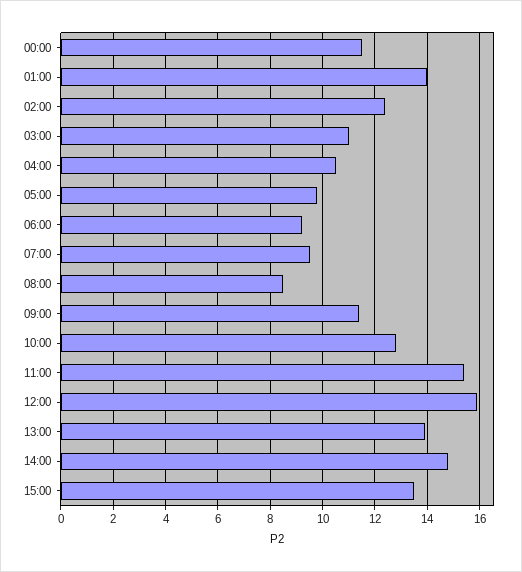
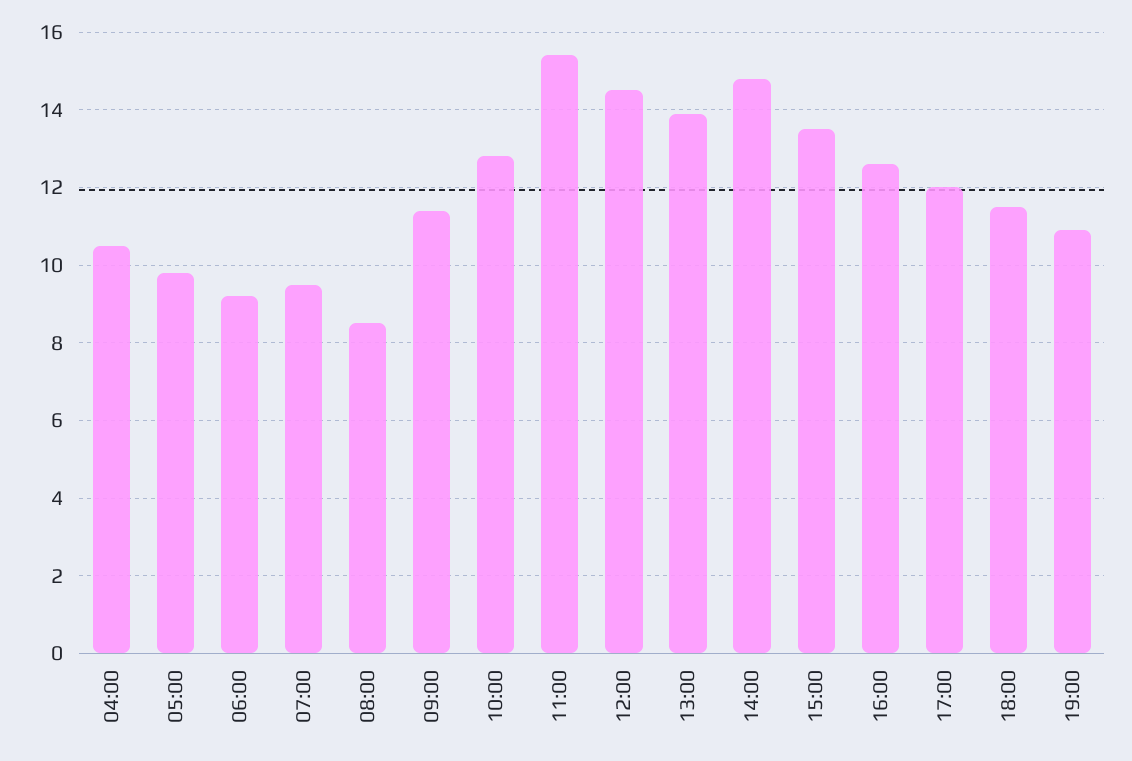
00:00: 11.5 -> none
01:00: 14 -> none
02:00: 12.5 -> none
03:00: 11 -> none
12:00: 16 -> 14.5
16:00: none -> 12.5
17:00: none -> 12
18:00: none -> 11.5
19:00: none -> 11

